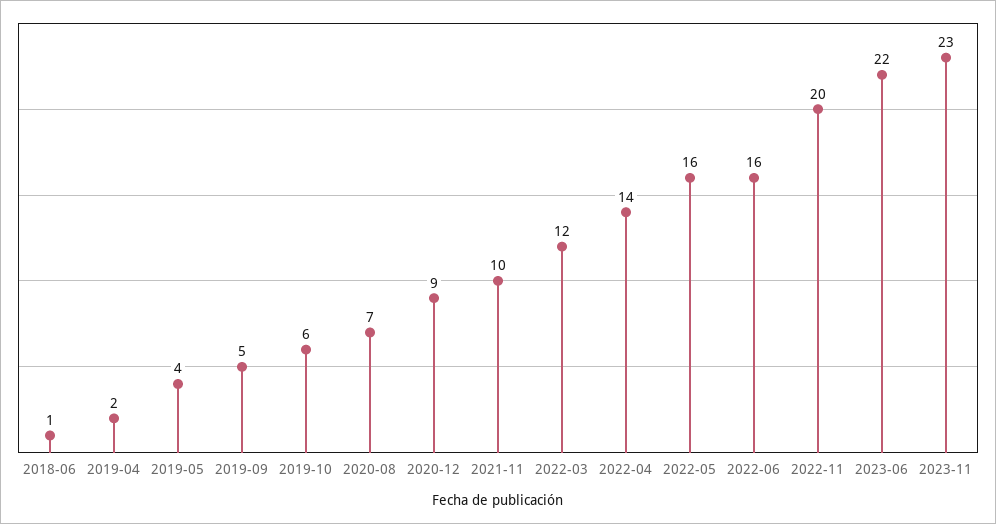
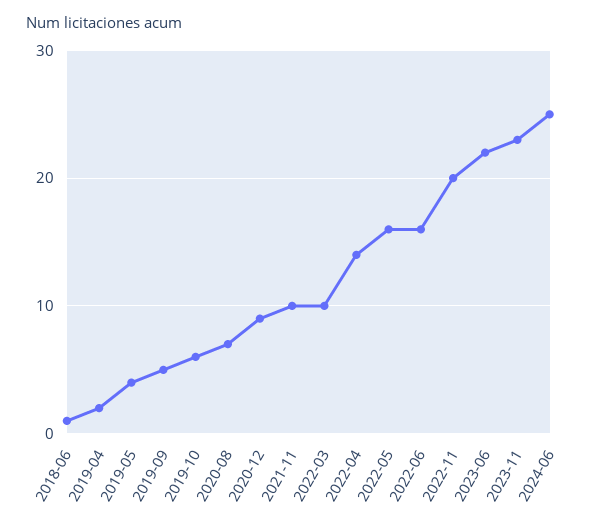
2022-03: 12 -> 10
2024-06: none -> 25

